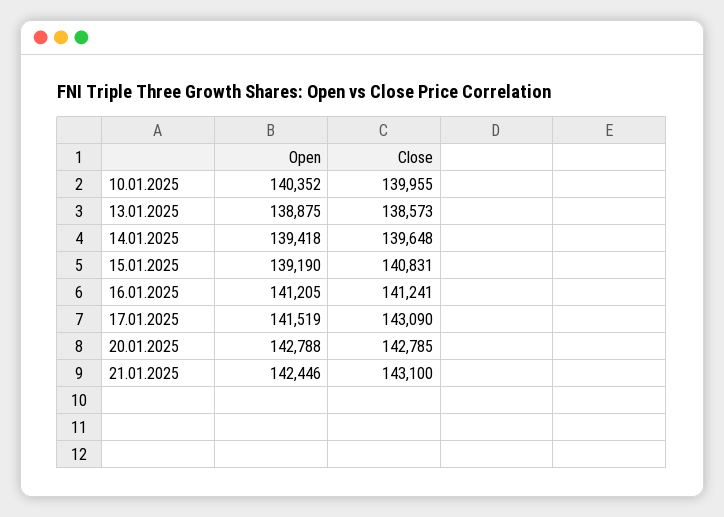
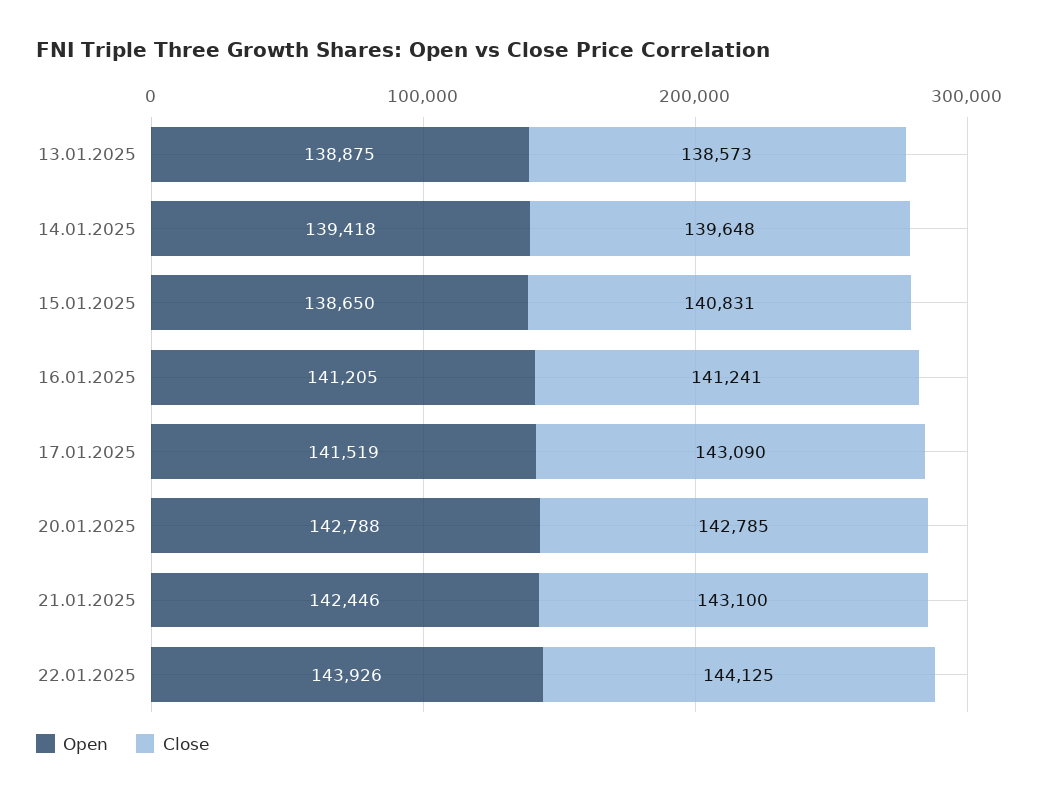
Open, 10.01.2025: 140352 -> none
Close, 10.01.2025: 139955 -> none
Open, 15.01.2025: 139190 -> 138650
Open, 22.01.2025: none -> 143926
Close, 22.01.2025: none -> 144125

